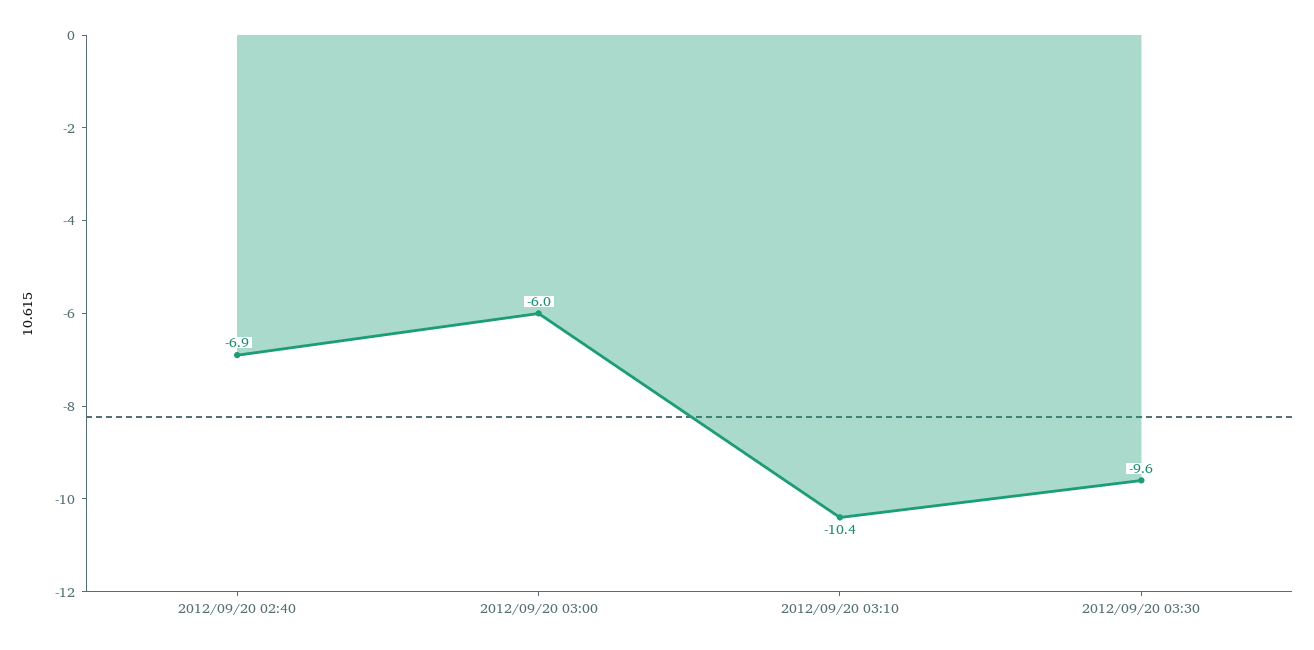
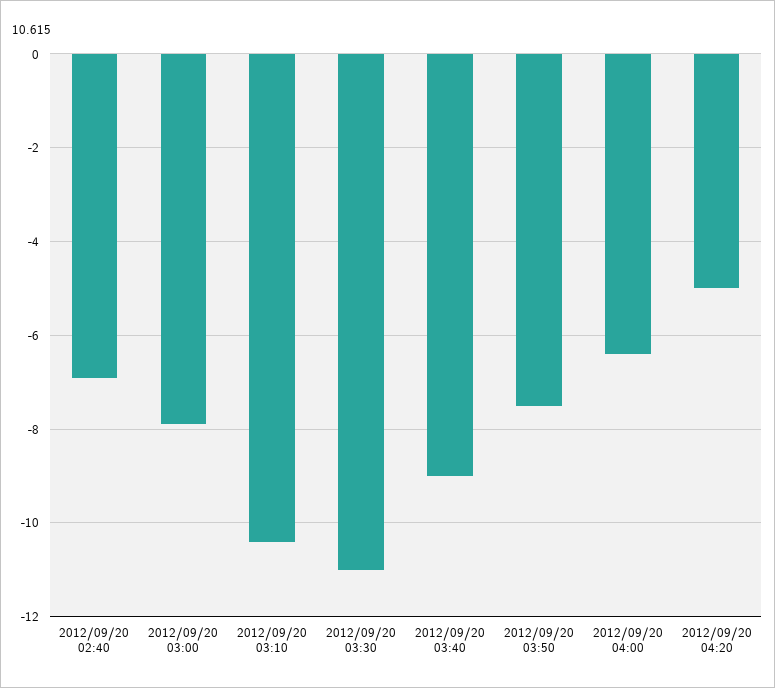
2012/09/20 03:00: -6 -> -8
2012/09/20 03:30: -9.6 -> -11
2012/09/20 03:40: none -> -9
2012/09/20 03:50: none -> -7.5
2012/09/20 04:00: none -> -6.5
2012/09/20 04:20: none -> -5

